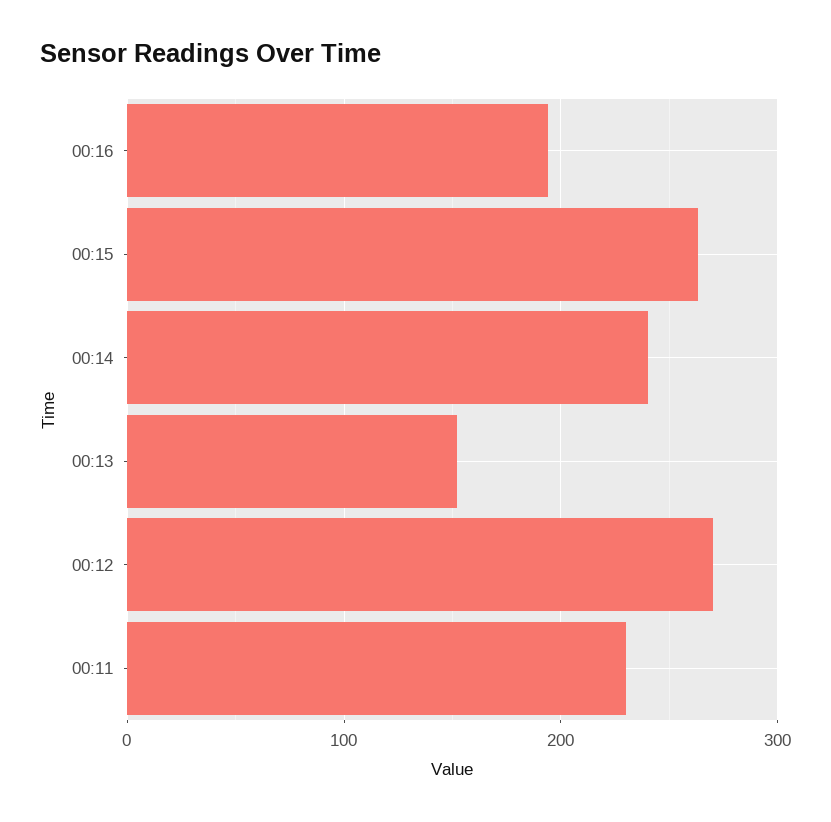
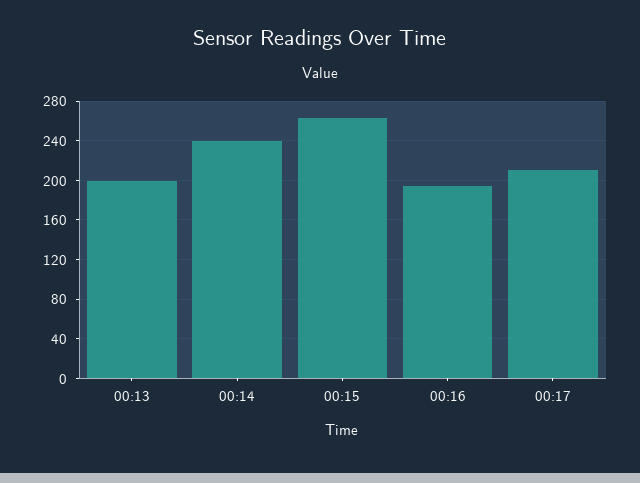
00:13: 150 -> 200
00:12: 270 -> none
00:11: 230 -> none
00:17: none -> 210

